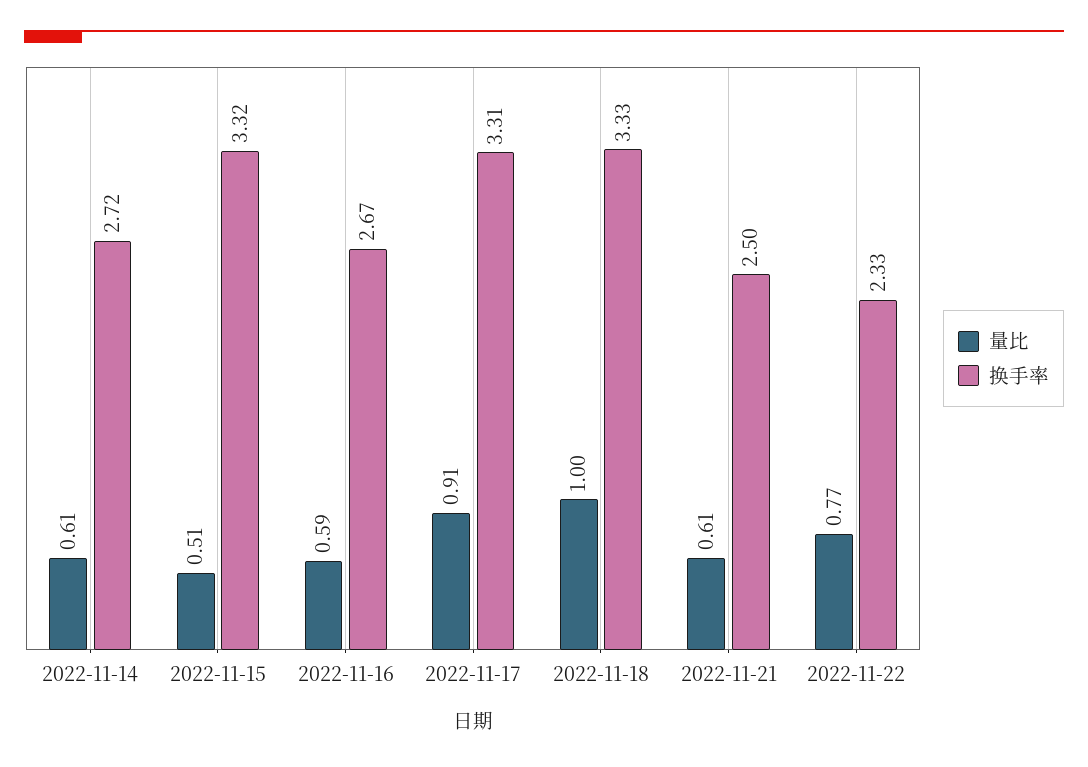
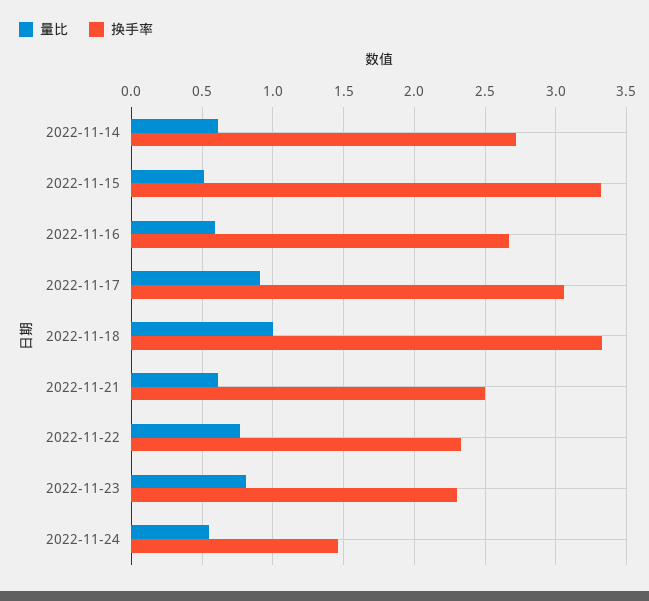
换手率, 2022-11-17: 3.31 -> 3.05
量比, 2022-11-23: none -> 0.8
换手率, 2022-11-23: none -> 2.3
量比, 2022-11-24: none -> 0.55
换手率, 2022-11-24: none -> 1.45

